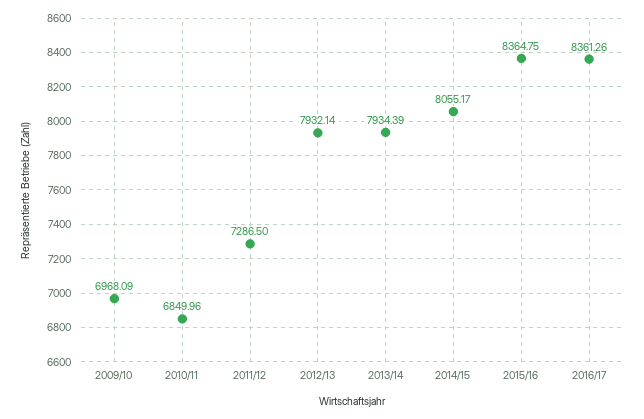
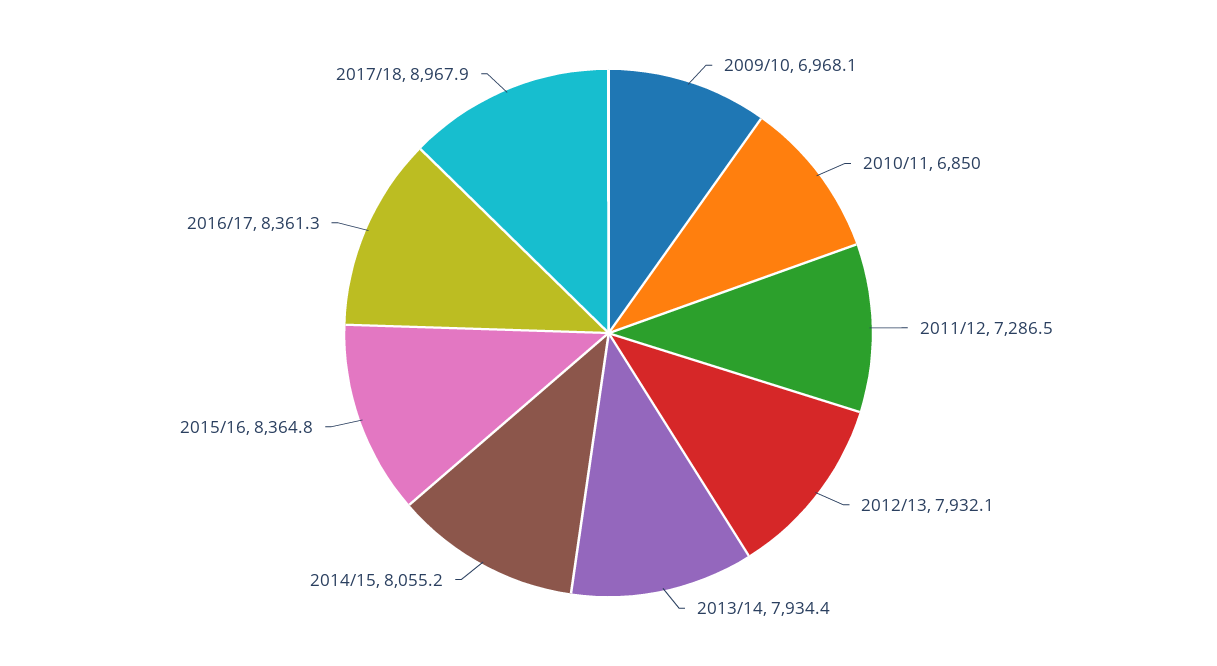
2017/18: none -> 8967.9

